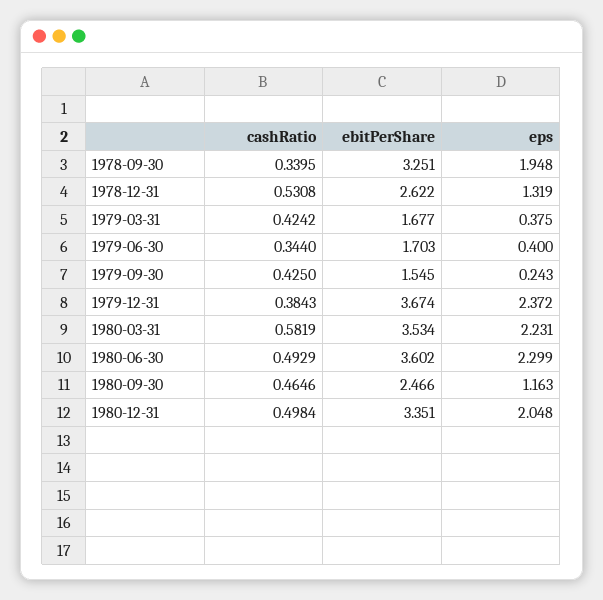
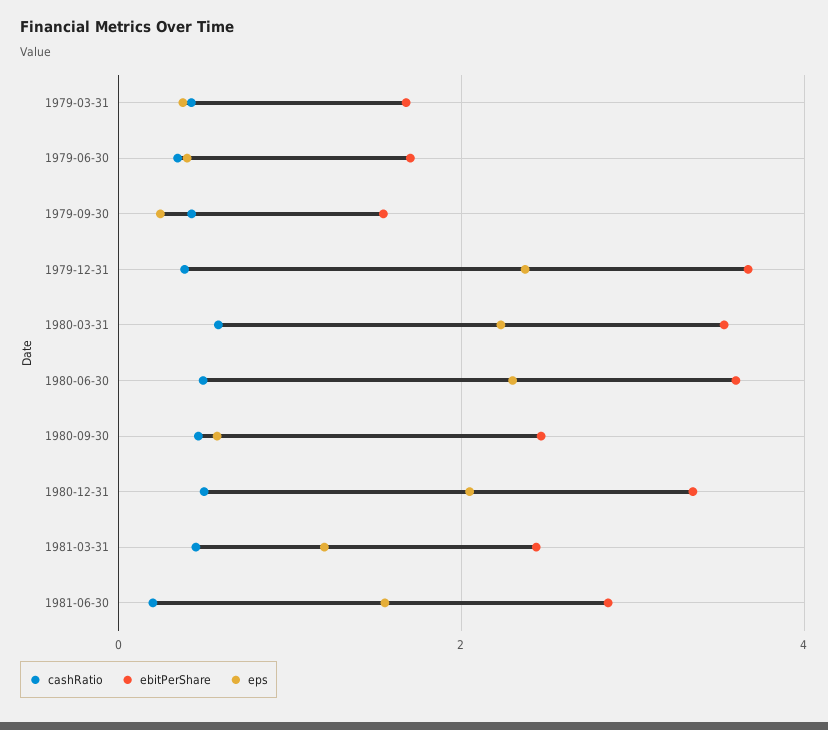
cashRatio, 1978-09-30: 0.3395 -> none
ebitPerShare, 1978-09-30: 3.251 -> none
eps, 1978-09-30: 1.948 -> none
cashRatio, 1978-12-31: 0.5308 -> none
ebitPerShare, 1978-12-31: 2.622 -> none
eps, 1978-12-31: 1.319 -> none
eps, 1980-09-30: 1.163 -> 0.6
cashRatio, 1981-03-31: none -> 0.4
ebitPerShare, 1981-03-31: none -> 2.4
eps, 1981-03-31: none -> 1.2
cashRatio, 1981-06-30: none -> 0.2
ebitPerShare, 1981-06-30: none -> 2.8
eps, 1981-06-30: none -> 1.6

